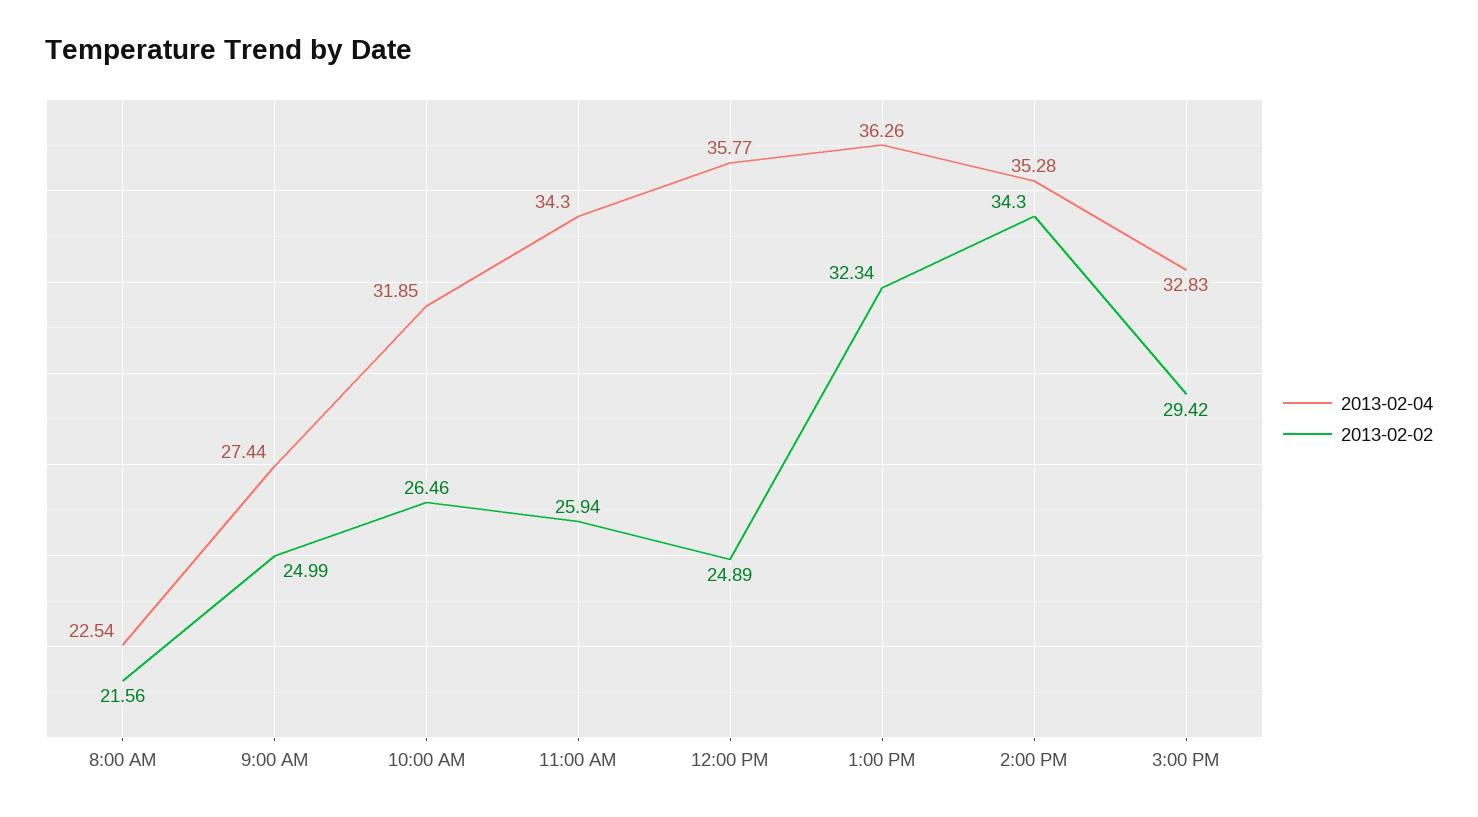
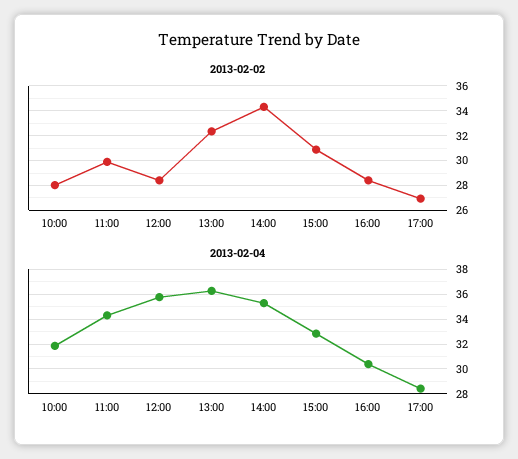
2013-02-04, 8:00 AM: 22.54 -> none
2013-02-02, 8:00 AM: 21.56 -> none
2013-02-04, 9:00 AM: 27.44 -> none
2013-02-02, 9:00 AM: 24.99 -> none
2013-02-02, 10:00 AM: 26.46 -> 28
2013-02-02, 11:00 AM: 25.94 -> 30
2013-02-02, 12:00 PM: 24.89 -> 28.5
2013-02-02, 3:00 PM: 29.42 -> 31
2013-02-02, 16:00: none -> 28.5
2013-02-02, 17:00: none -> 27
2013-02-04, 16:00: none -> 30.5
2013-02-04, 17:00: none -> 28.5

